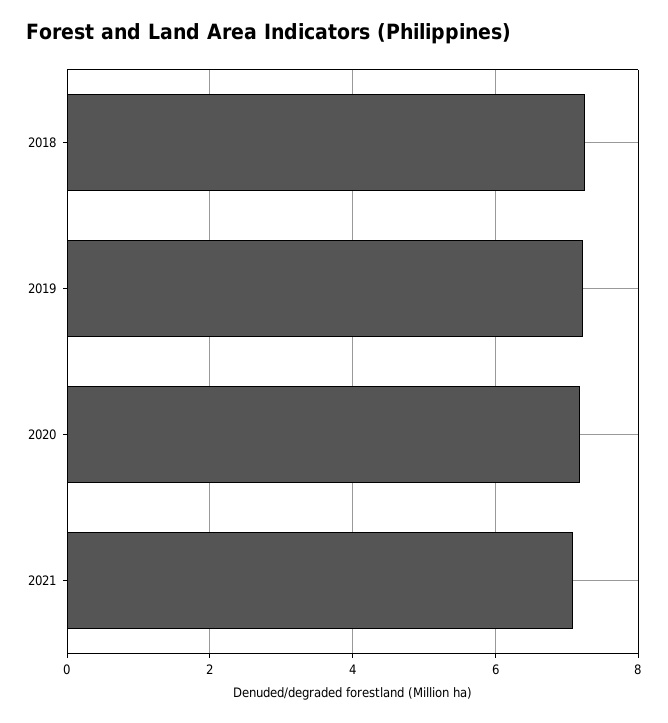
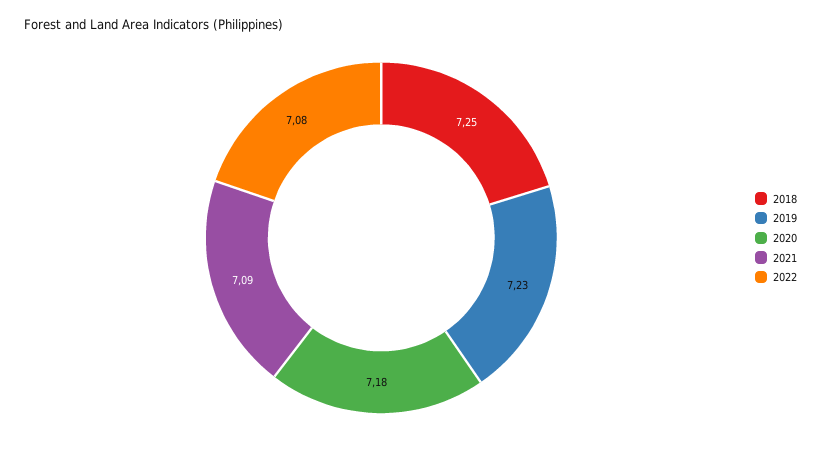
2022: none -> 7.08

